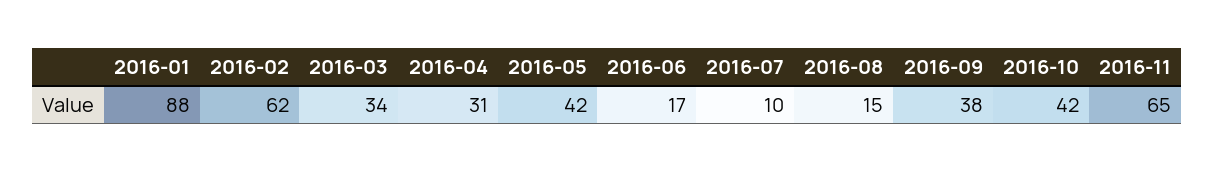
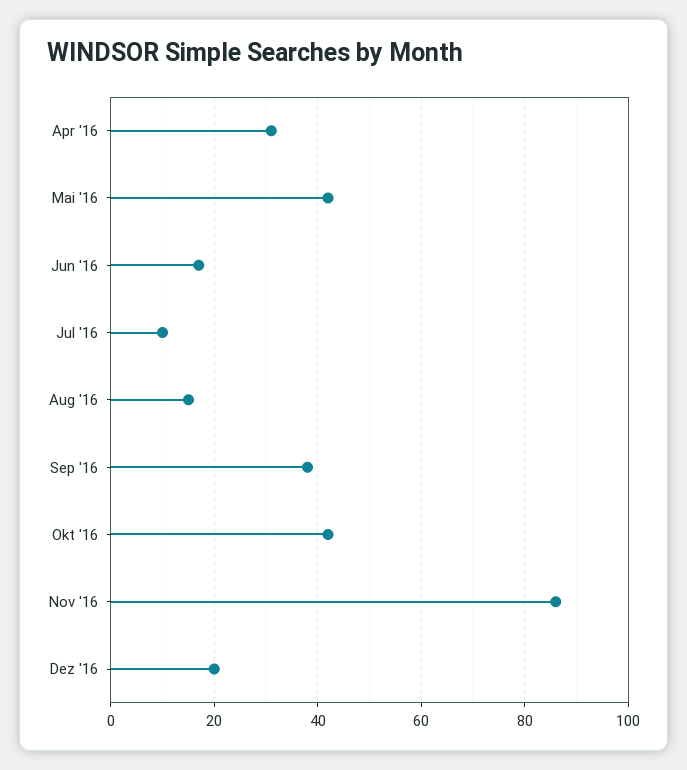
2016-01: 88 -> none
2016-02: 62 -> none
2016-03: 34 -> none
2016-11: 65 -> 85
Dez '16: none -> 20

